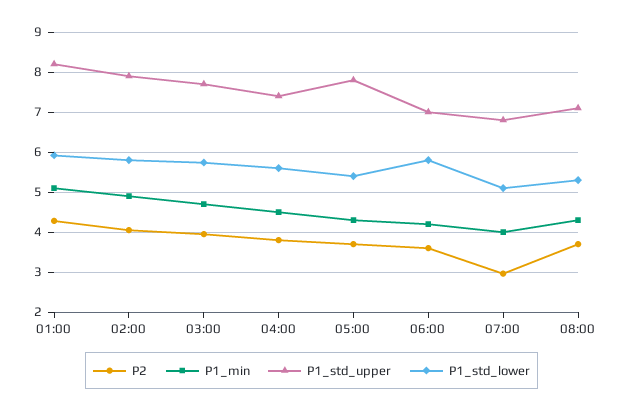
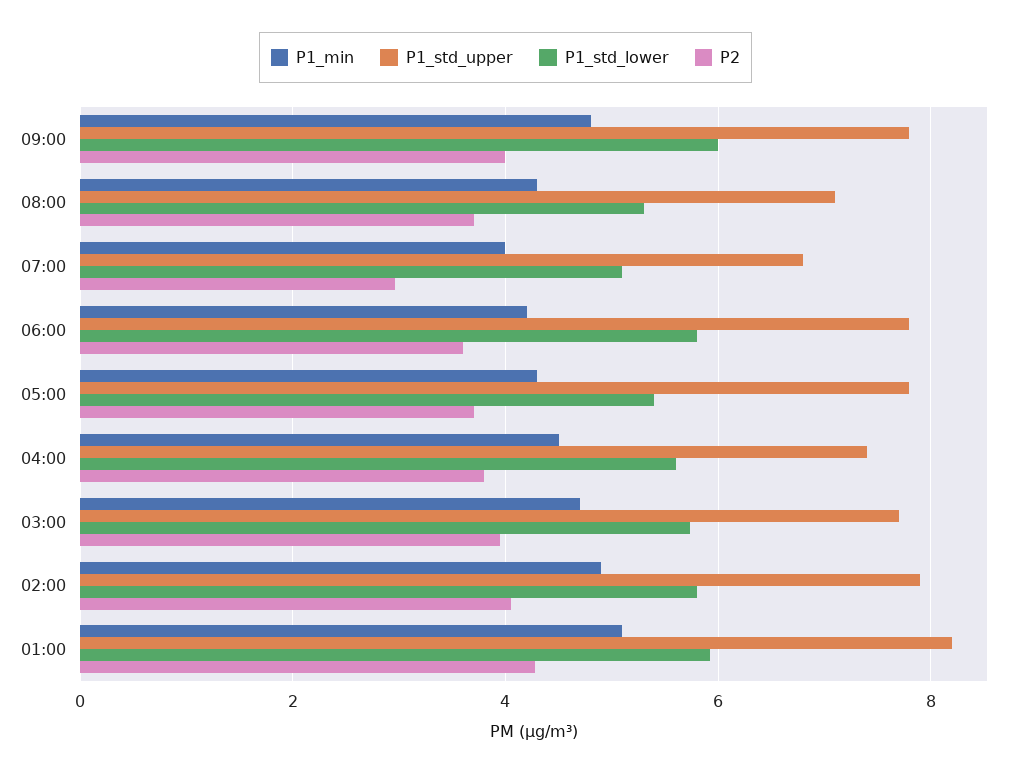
P1_std_upper, 06:00: 7 -> 7.8
P1_min, 09:00: none -> 4.8
P1_std_upper, 09:00: none -> 7.8
P1_std_lower, 09:00: none -> 6
P2, 09:00: none -> 4

